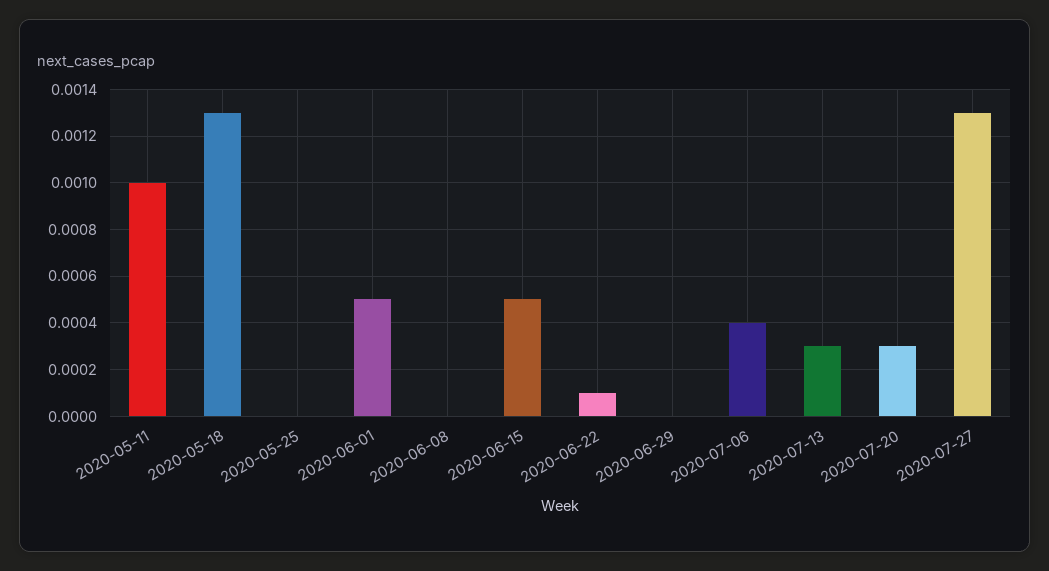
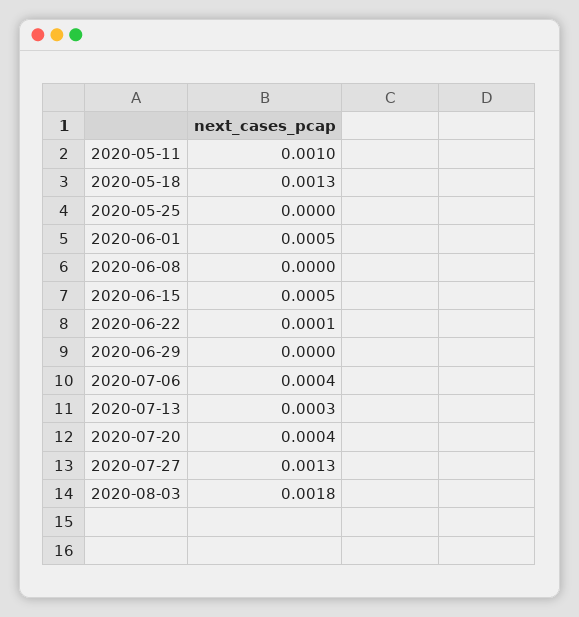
2020-07-20: 0.0003 -> 0.0004
2020-08-03: none -> 0.0018

